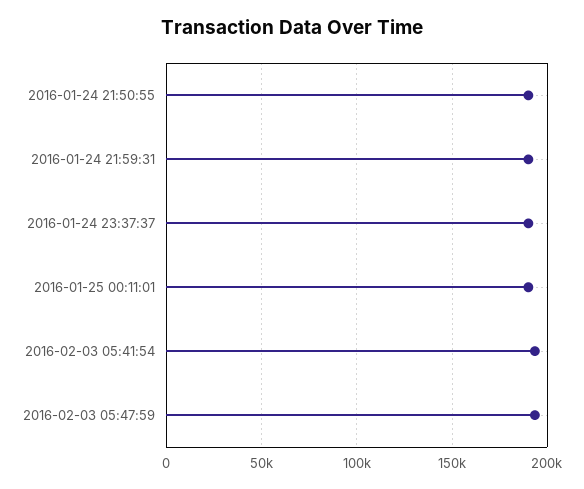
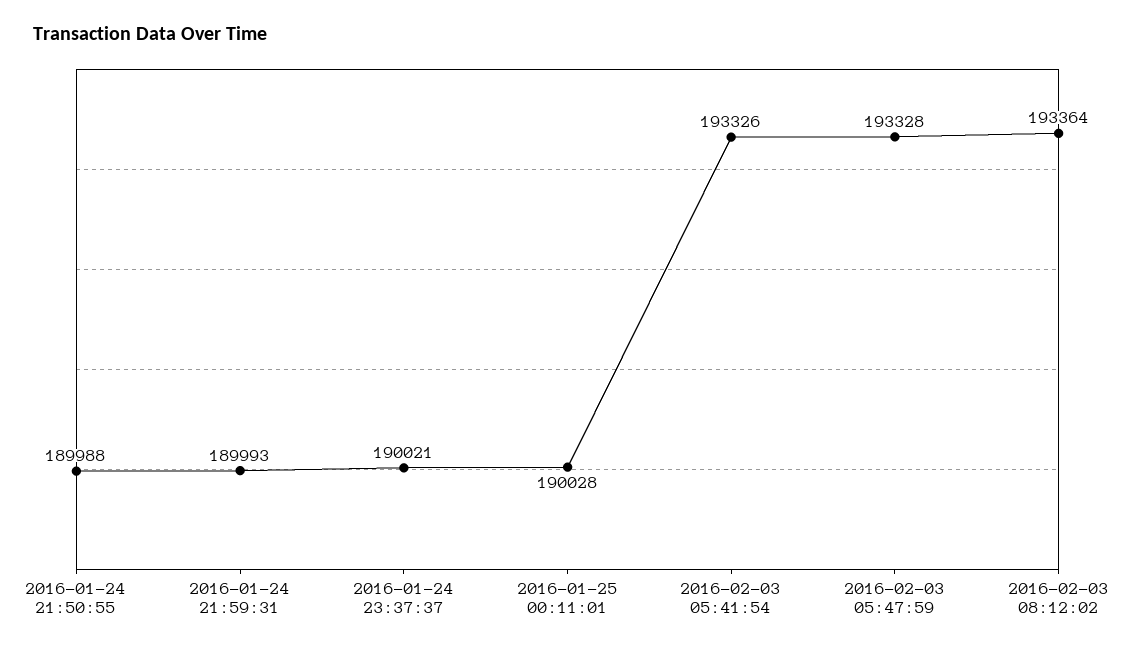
2016-02-03 08:12:02: none -> 193364

